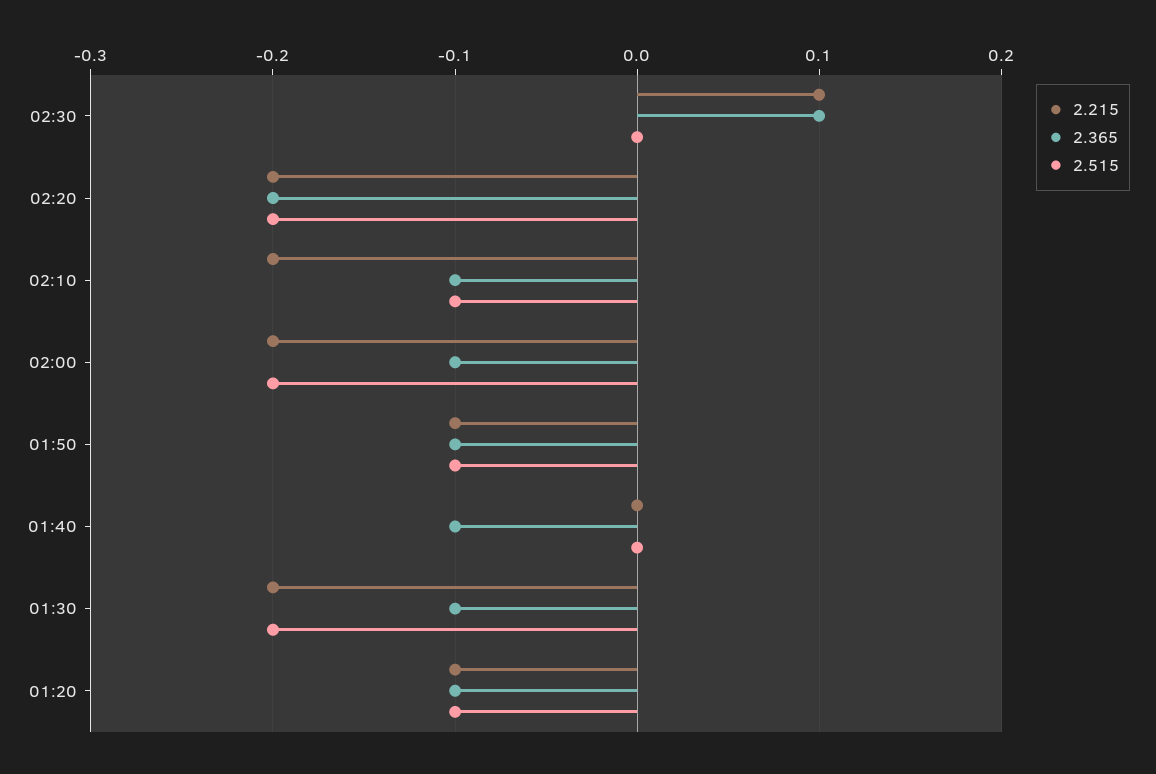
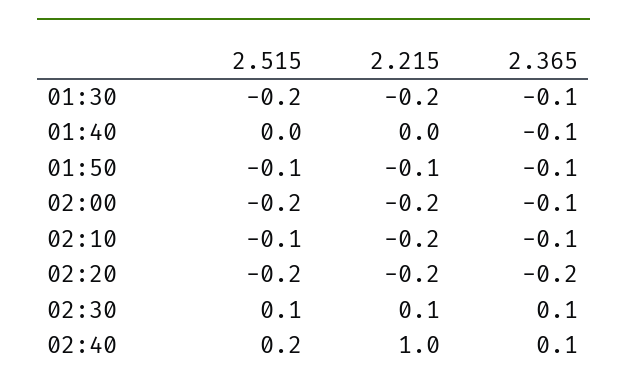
2.515, 02:30: 0 -> 0.1
2.215, 01:20: -0.1 -> none
2.365, 01:20: -0.1 -> none
2.515, 01:20: -0.1 -> none
2.515, 02:40: none -> 0.2
2.215, 02:40: none -> 1
2.365, 02:40: none -> 0.1

